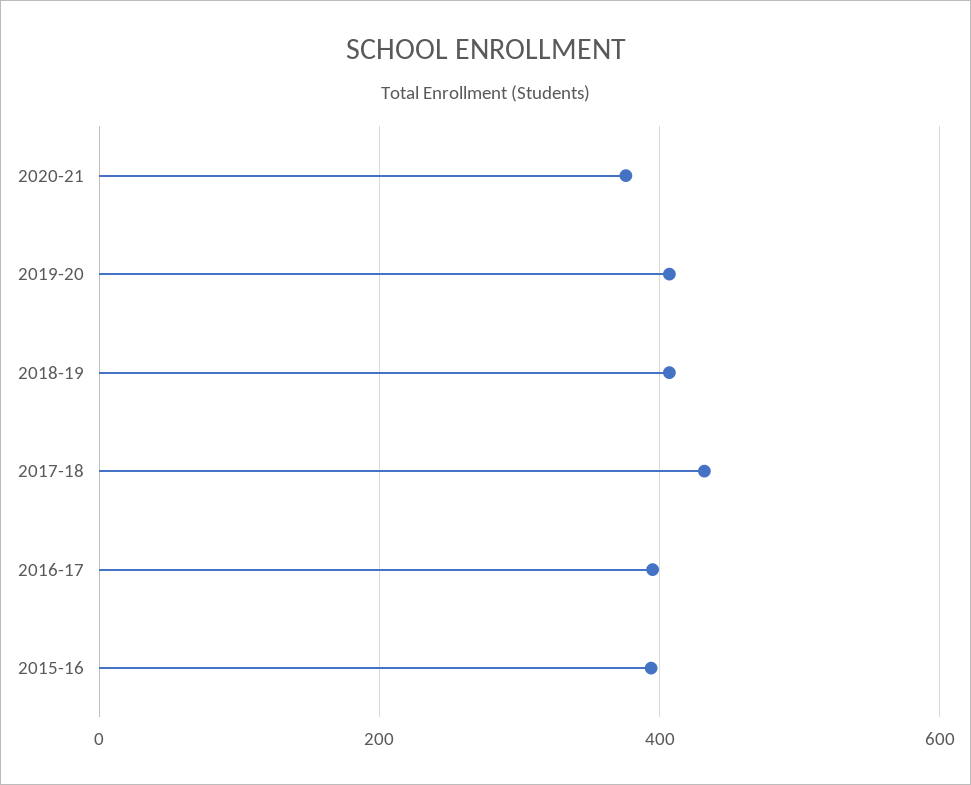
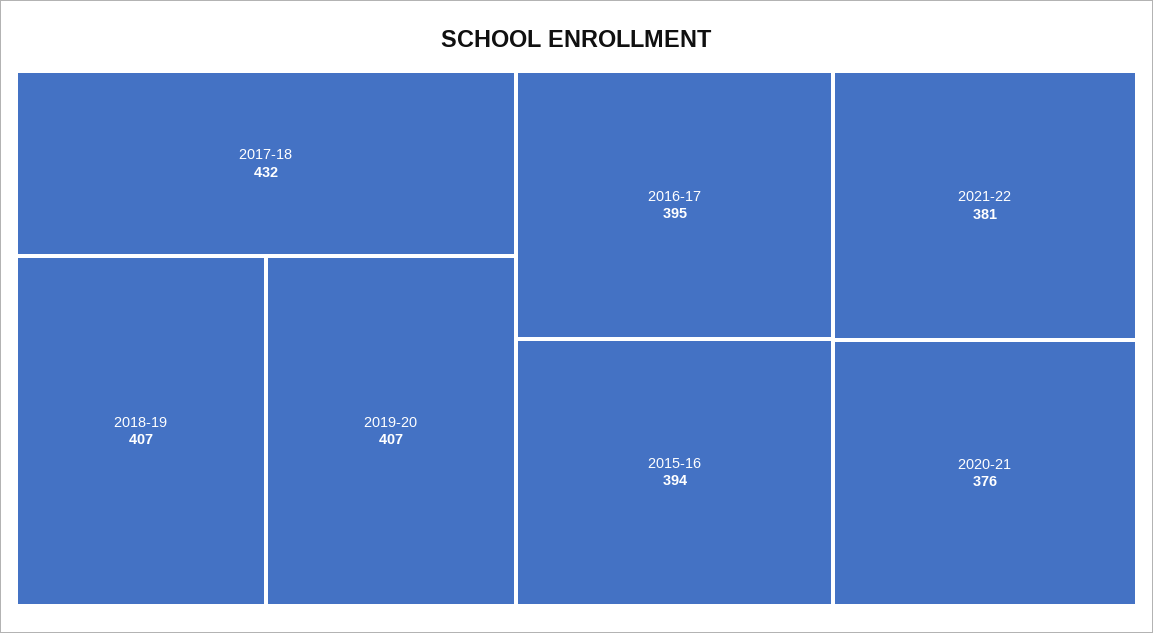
2021-22: none -> 381

